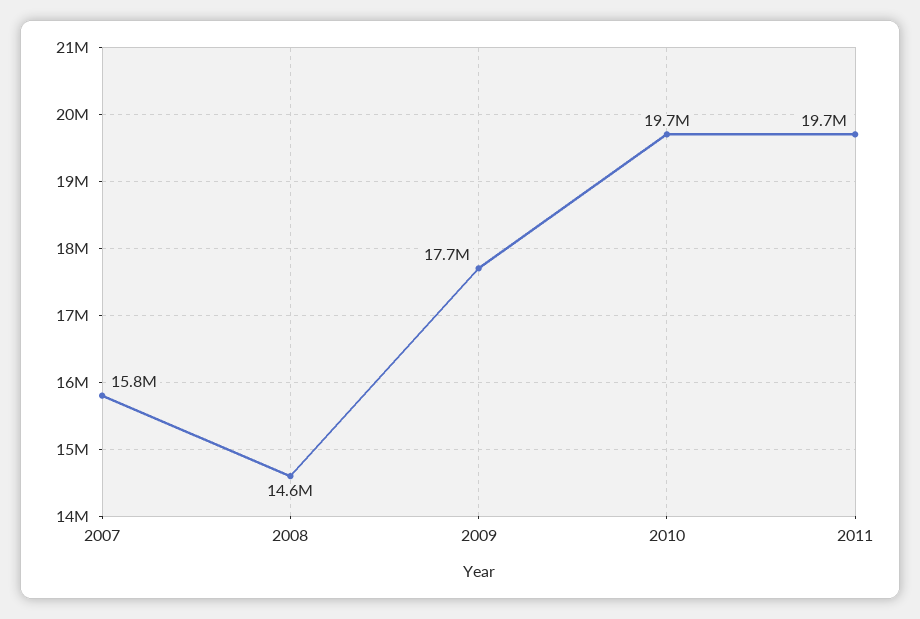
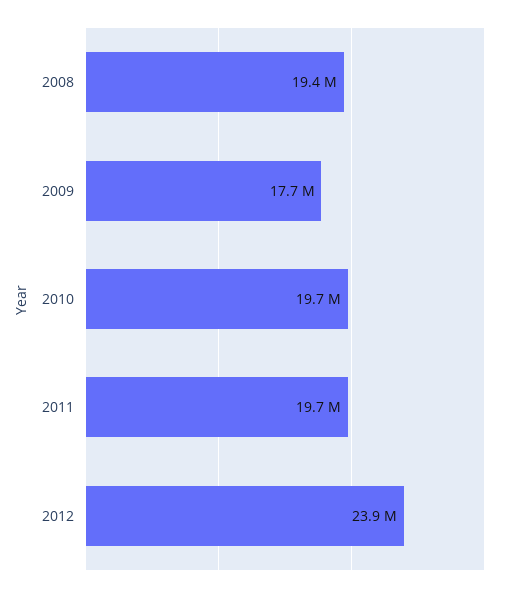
2007: 15800000 -> none
2008: 14600000 -> 19400000
2012: none -> 23900000

